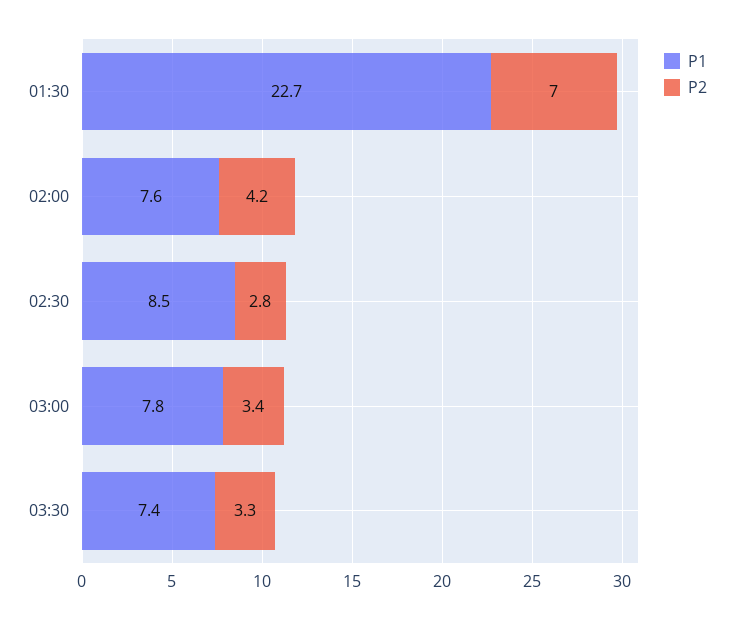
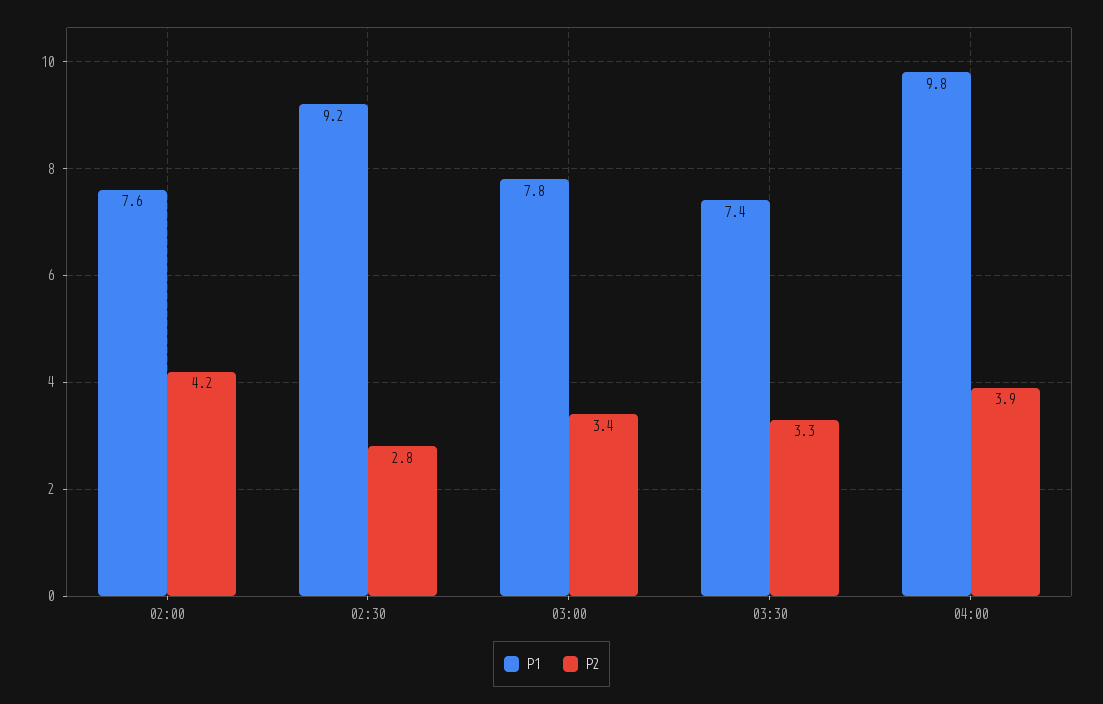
P1, 01:30: 22.7 -> none
P2, 01:30: 7 -> none
P1, 02:30: 8.5 -> 9.2
P1, 04:00: none -> 9.8
P2, 04:00: none -> 3.9

